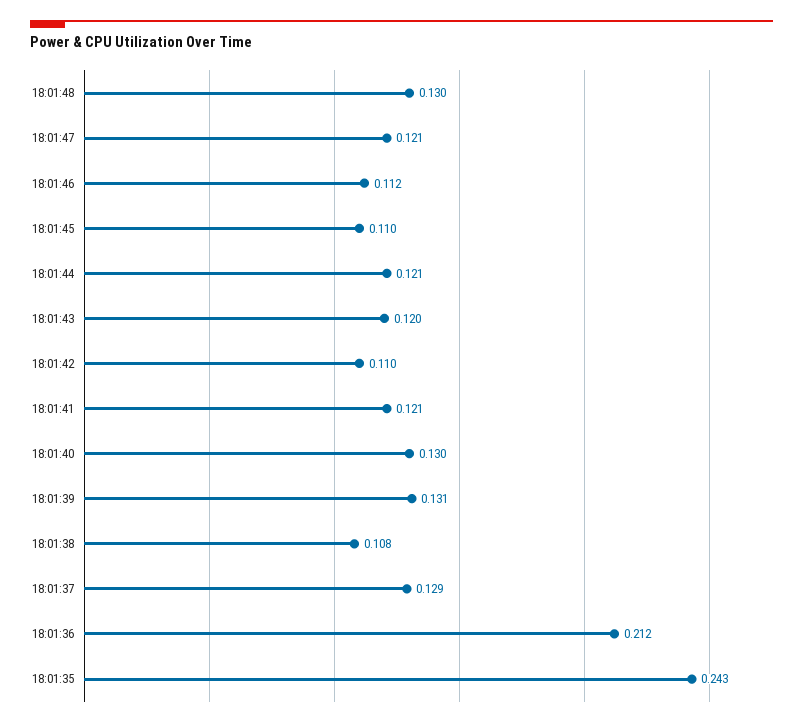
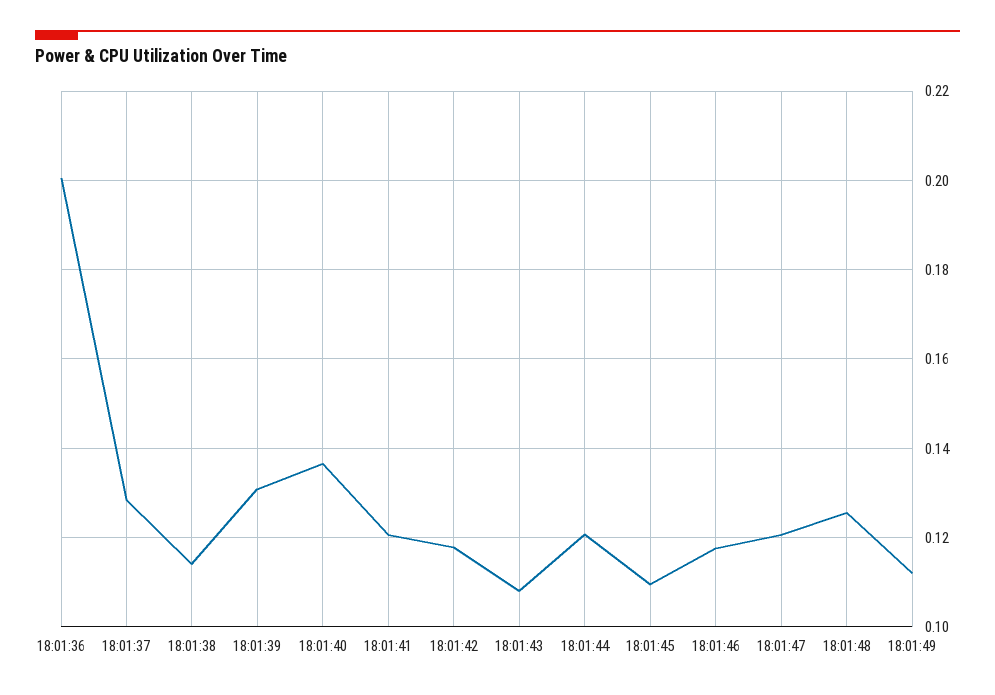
18:01:48: 0.13 -> 0.126
18:01:46: 0.112 -> 0.118
18:01:43: 0.12 -> 0.108
18:01:42: 0.11 -> 0.118
18:01:40: 0.13 -> 0.136
18:01:38: 0.108 -> 0.114
18:01:36: 0.212 -> 0.2
18:01:35: 0.243 -> none
18:01:49: none -> 0.112

